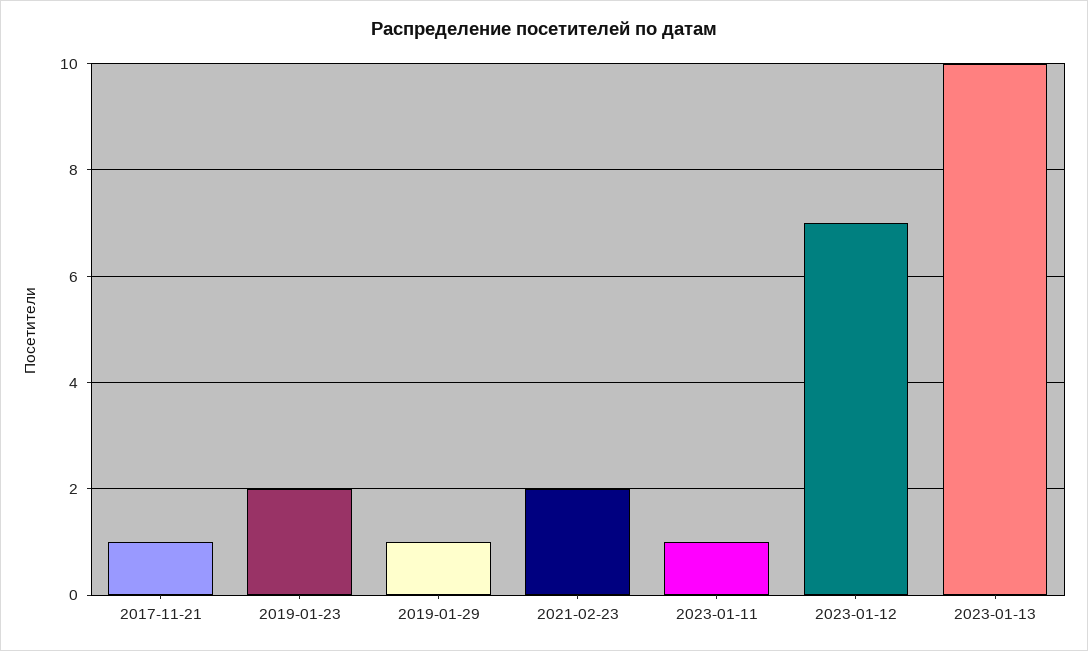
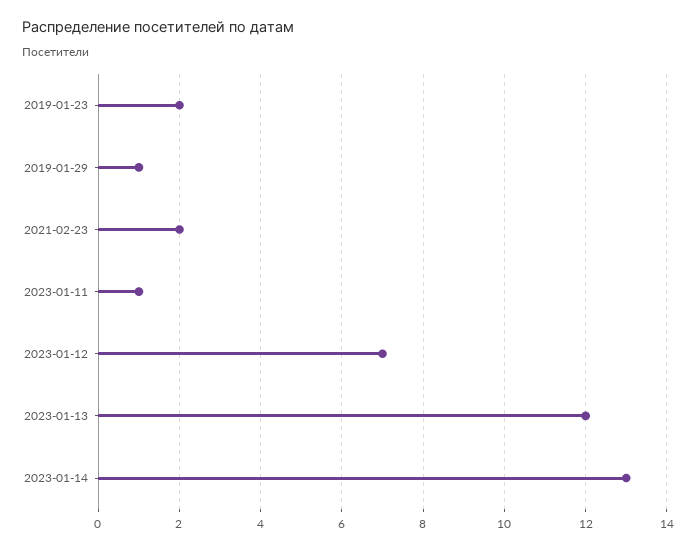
2017-11-21: 1 -> none
2023-01-13: 10 -> 12
2023-01-14: none -> 13

